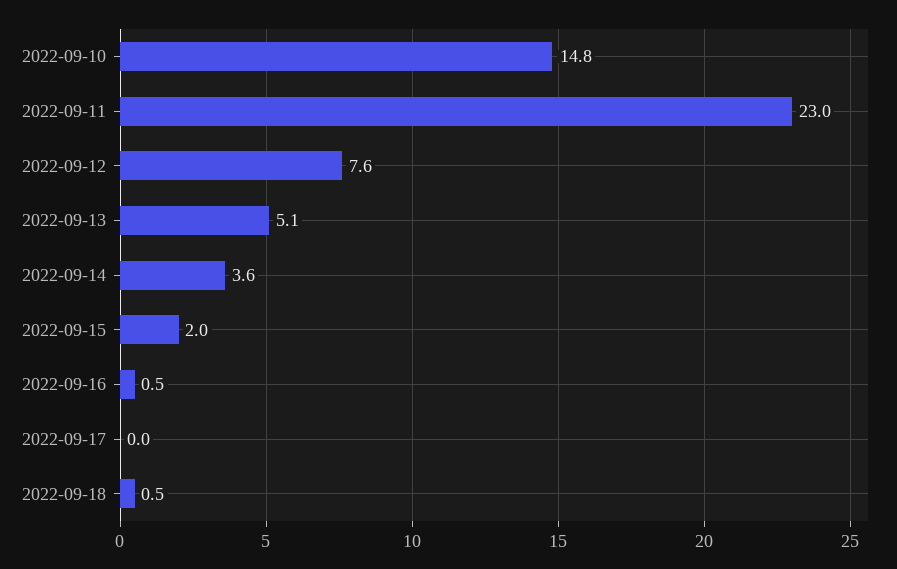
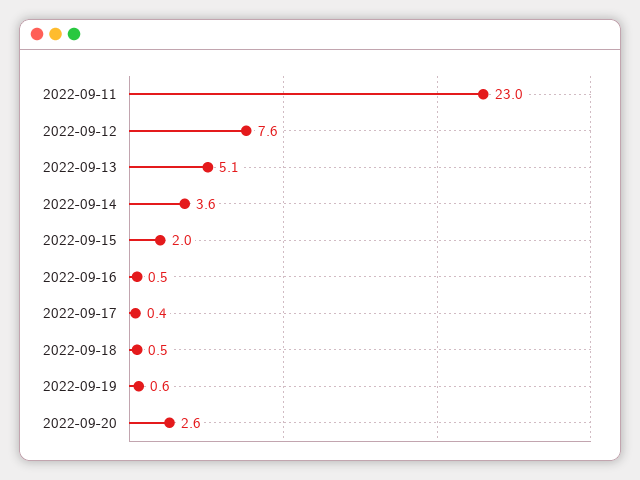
2022-09-10: 14.8 -> none
2022-09-17: 0 -> 0.4
2022-09-19: none -> 0.6
2022-09-20: none -> 2.6

